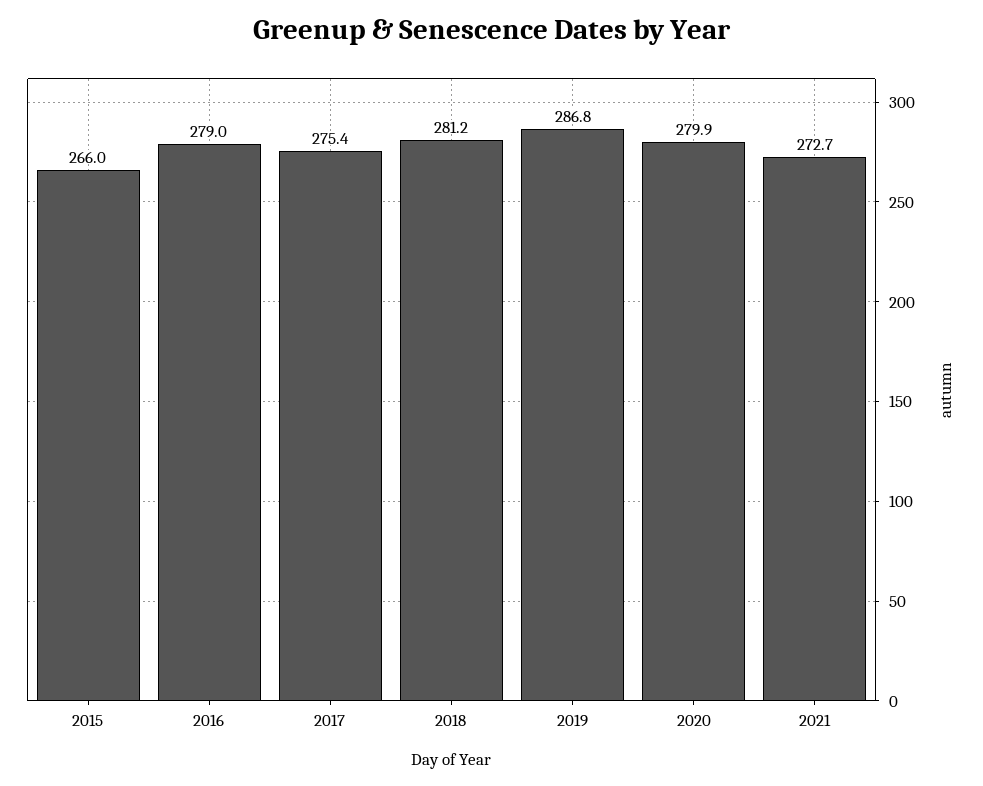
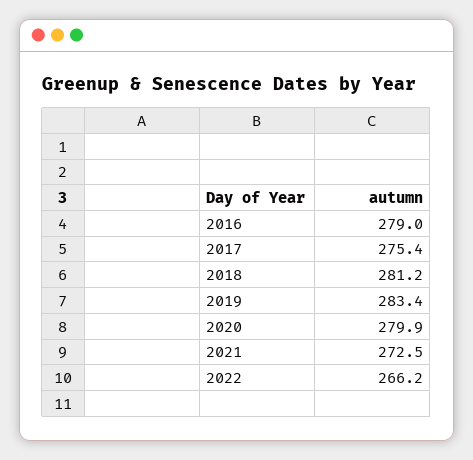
2015: 266 -> none
2019: 286.8 -> 283.4
2021: 272.7 -> 272.5
2022: none -> 266.2

